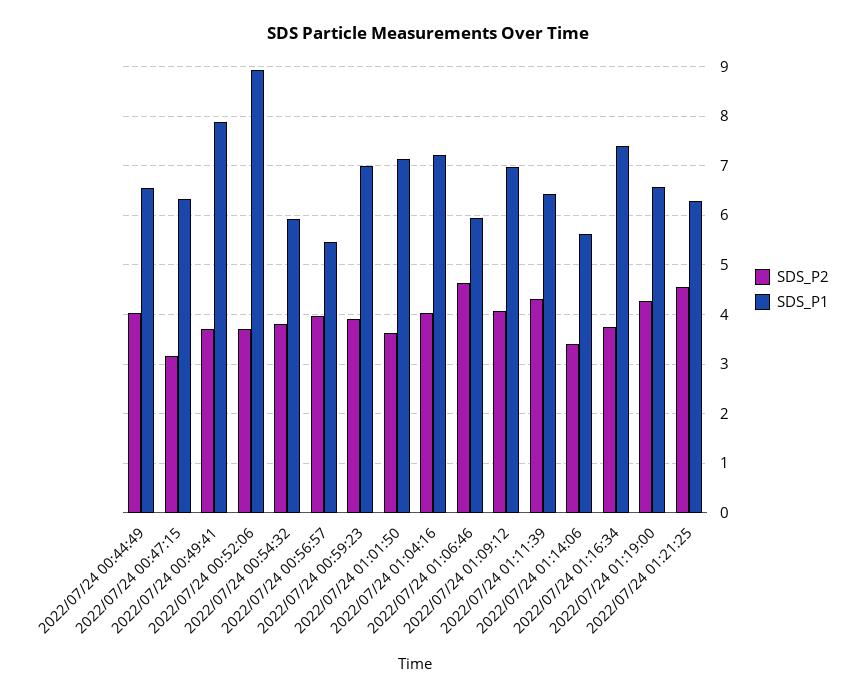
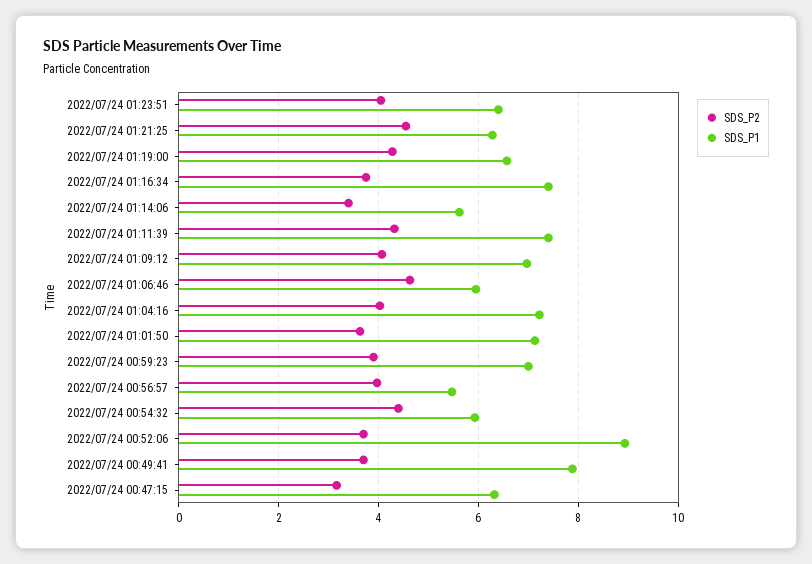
SDS_P2, 2022/07/24 00:44:49: 4 -> none
SDS_P1, 2022/07/24 00:44:49: 6.6 -> none
SDS_P2, 2022/07/24 00:54:32: 3.8 -> 4.4
SDS_P1, 2022/07/24 01:11:39: 6.4 -> 7.4
SDS_P2, 2022/07/24 01:23:51: none -> 4
SDS_P1, 2022/07/24 01:23:51: none -> 6.4

